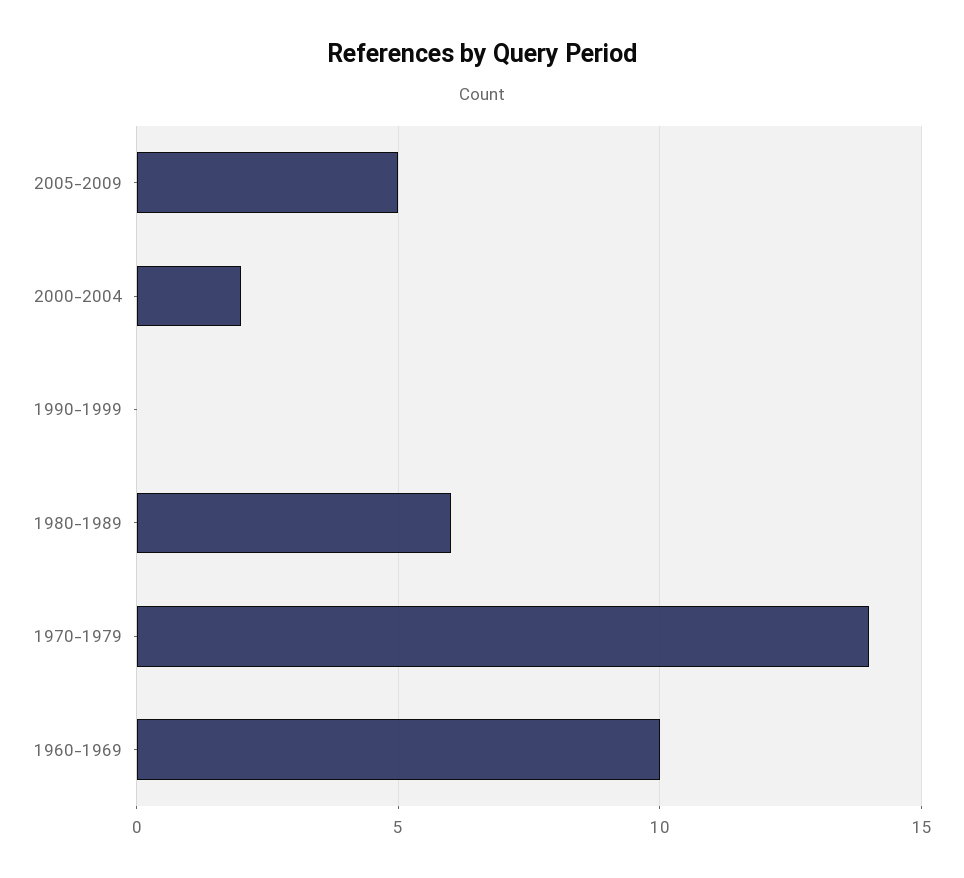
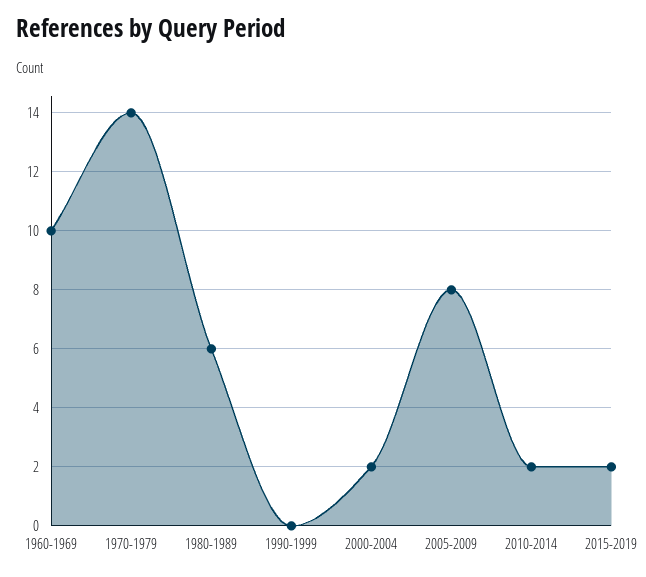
2005-2009: 5 -> 8
2010-2014: none -> 2
2015-2019: none -> 2

